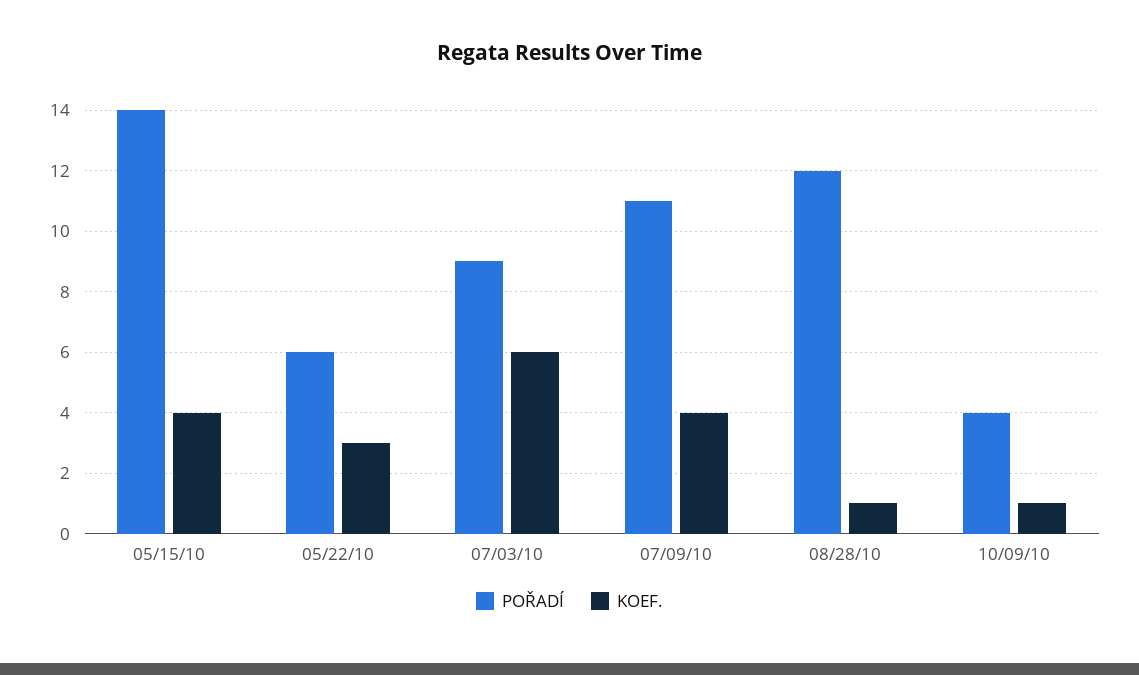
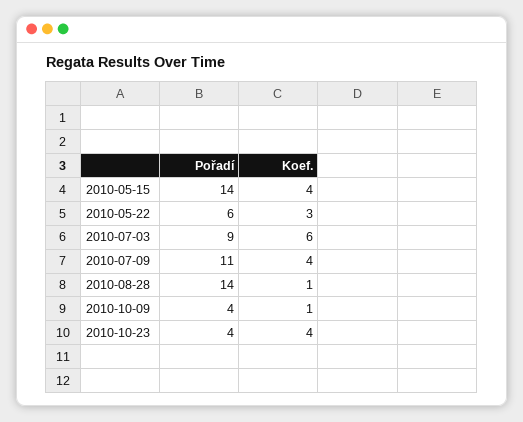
POŘADÍ, 08/28/10: 12 -> 14
POŘADÍ, 2010-10-23: none -> 4
KOEF., 2010-10-23: none -> 4

